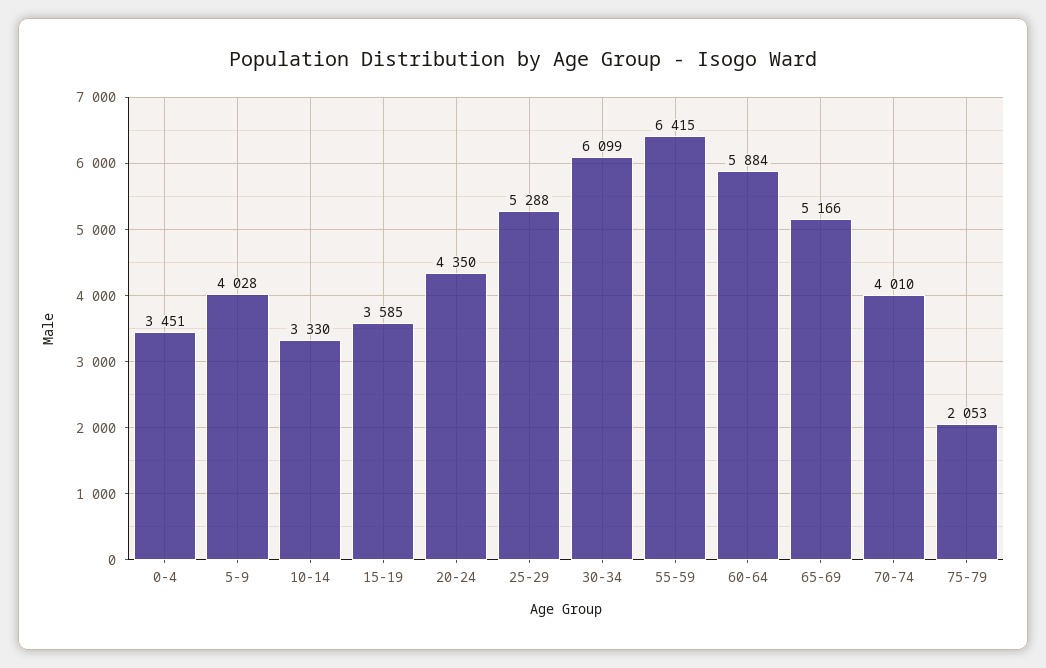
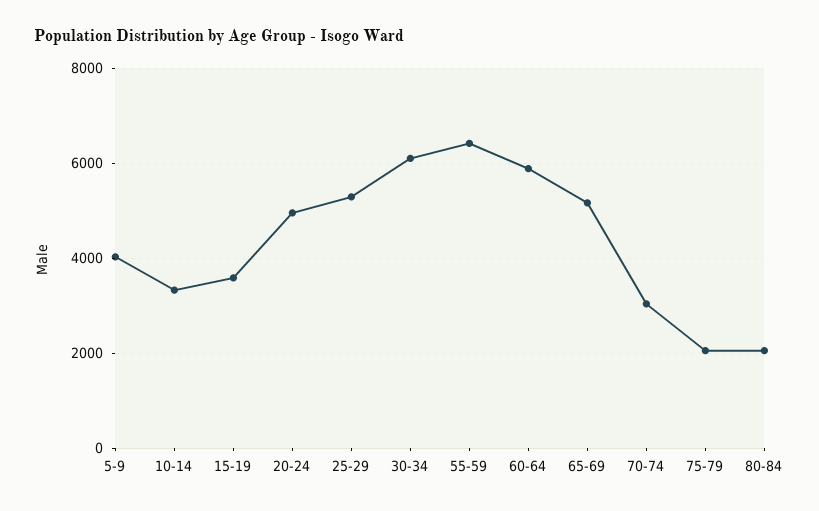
0-4: 3451 -> none
20-24: 4350 -> 5000
70-74: 4010 -> 3000
80-84: none -> 2000

